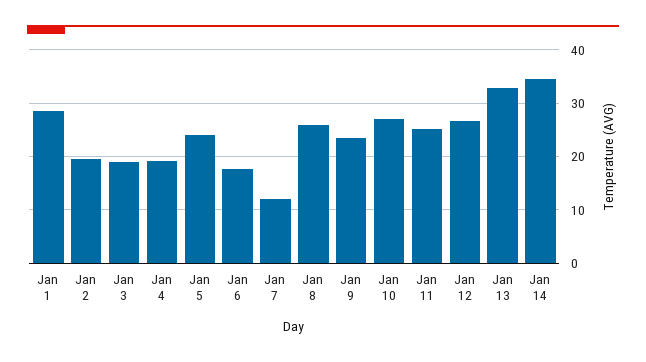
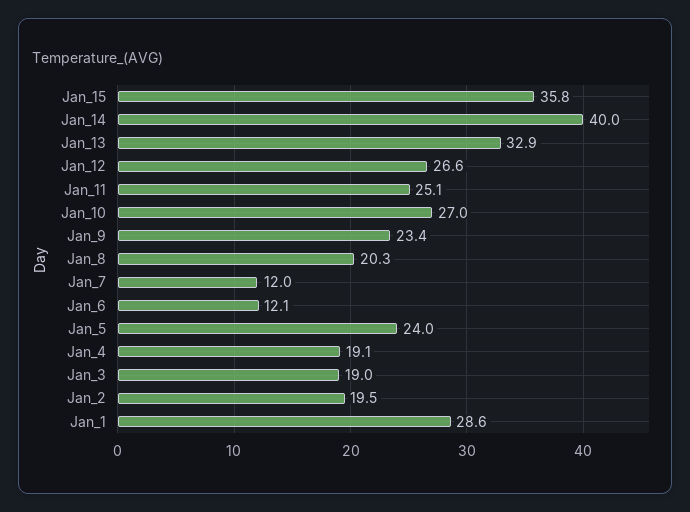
Jan 6: 18 -> 12.1
Jan 8: 26 -> 20.3
Jan 14: 34 -> 40
Jan_15: none -> 35.8

